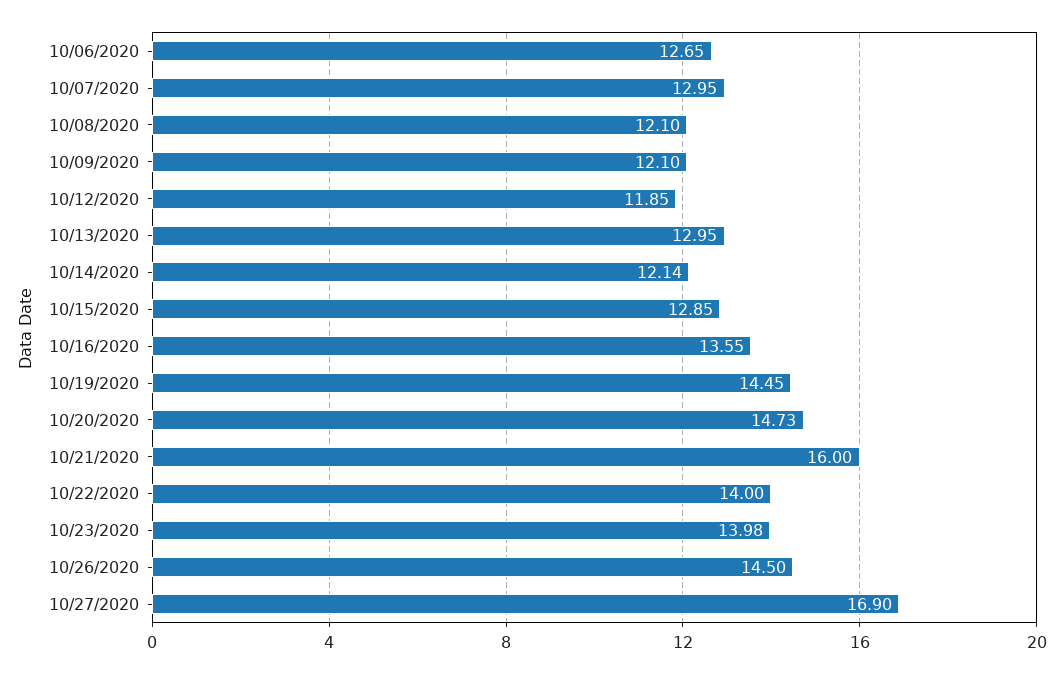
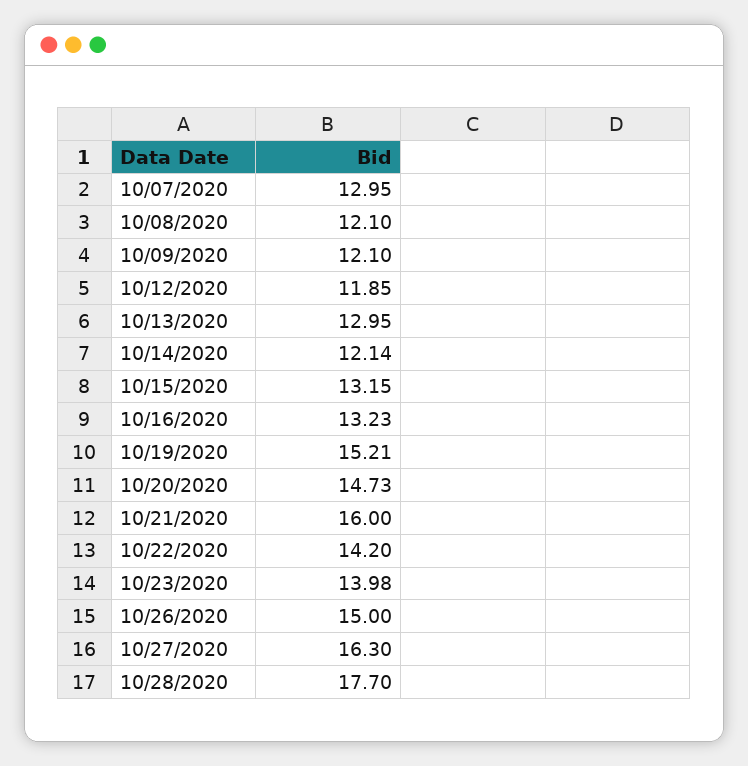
10/06/2020: 12.65 -> none
10/15/2020: 12.85 -> 13.15
10/16/2020: 13.55 -> 13.23
10/19/2020: 14.45 -> 15.21
10/22/2020: 14 -> 14.2
10/26/2020: 14.5 -> 15
10/27/2020: 16.9 -> 16.3
10/28/2020: none -> 17.7

